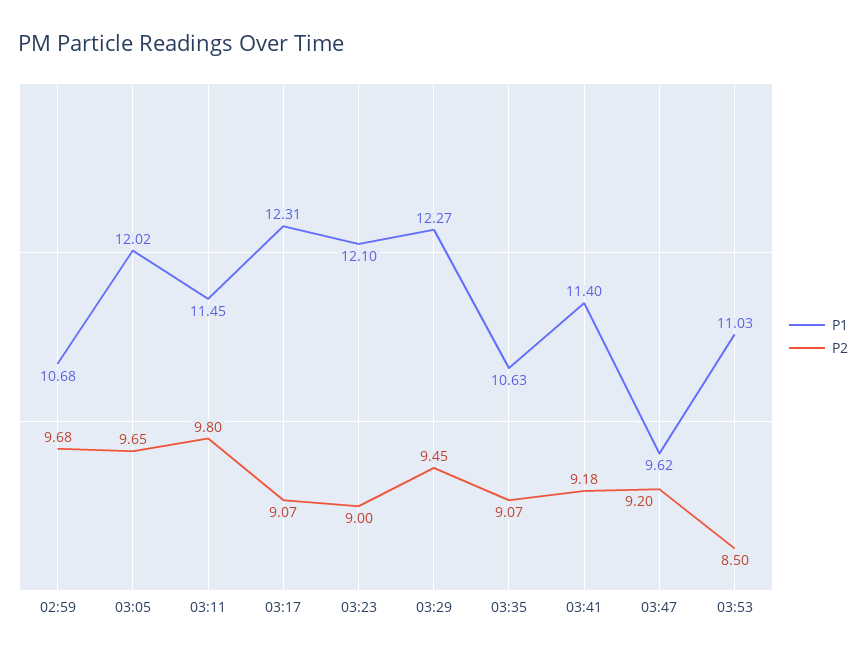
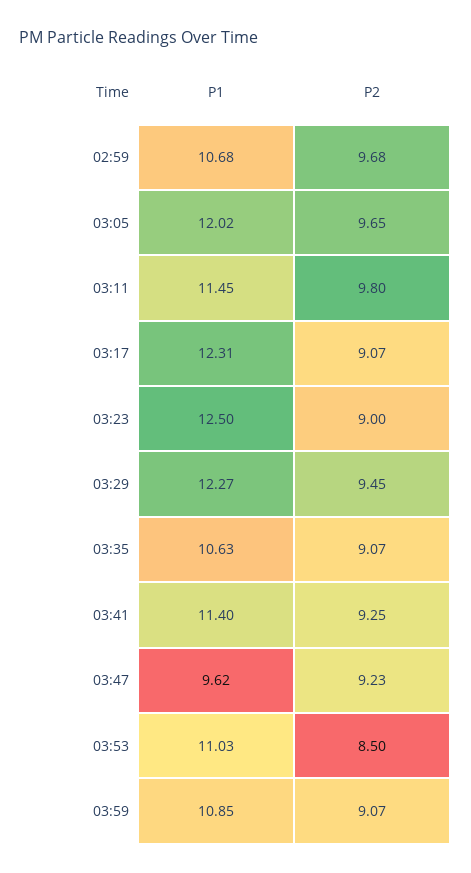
P1, 03:23: 12.1 -> 12.5
P2, 03:41: 9.18 -> 9.25
P2, 03:47: 9.2 -> 9.23
P1, 03:59: none -> 10.85
P2, 03:59: none -> 9.07

